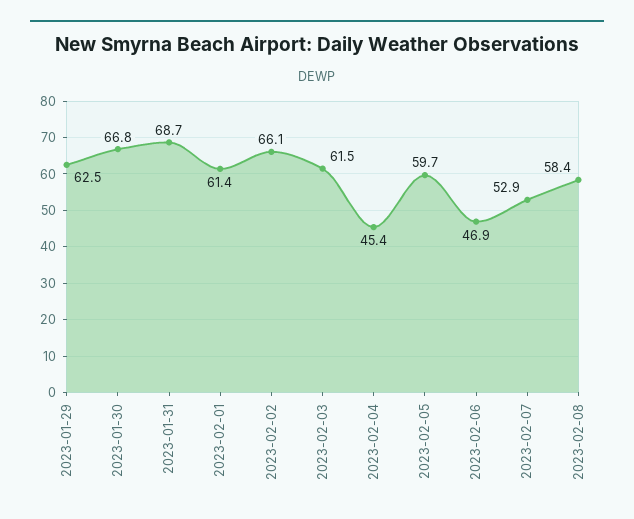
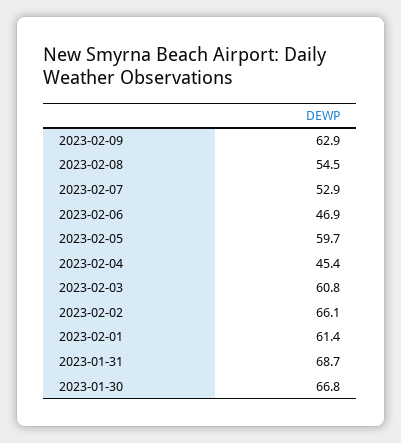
2023-01-29: 62.5 -> none
2023-02-03: 61.5 -> 60.8
2023-02-08: 58.4 -> 54.5
2023-02-09: none -> 62.9

